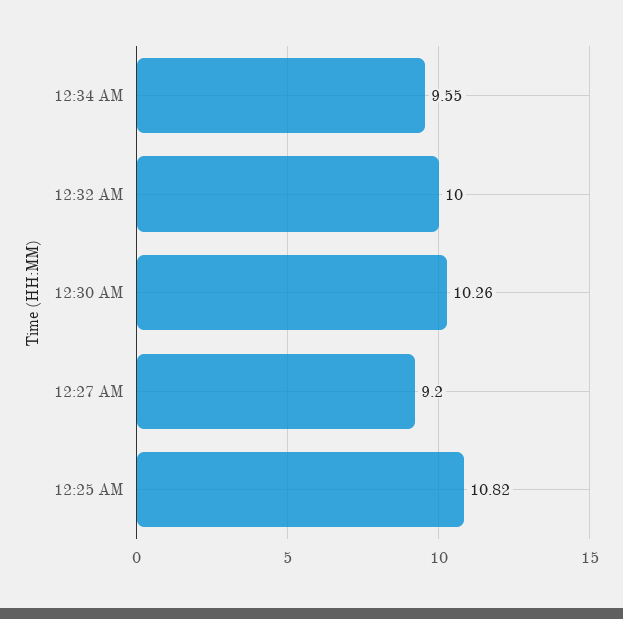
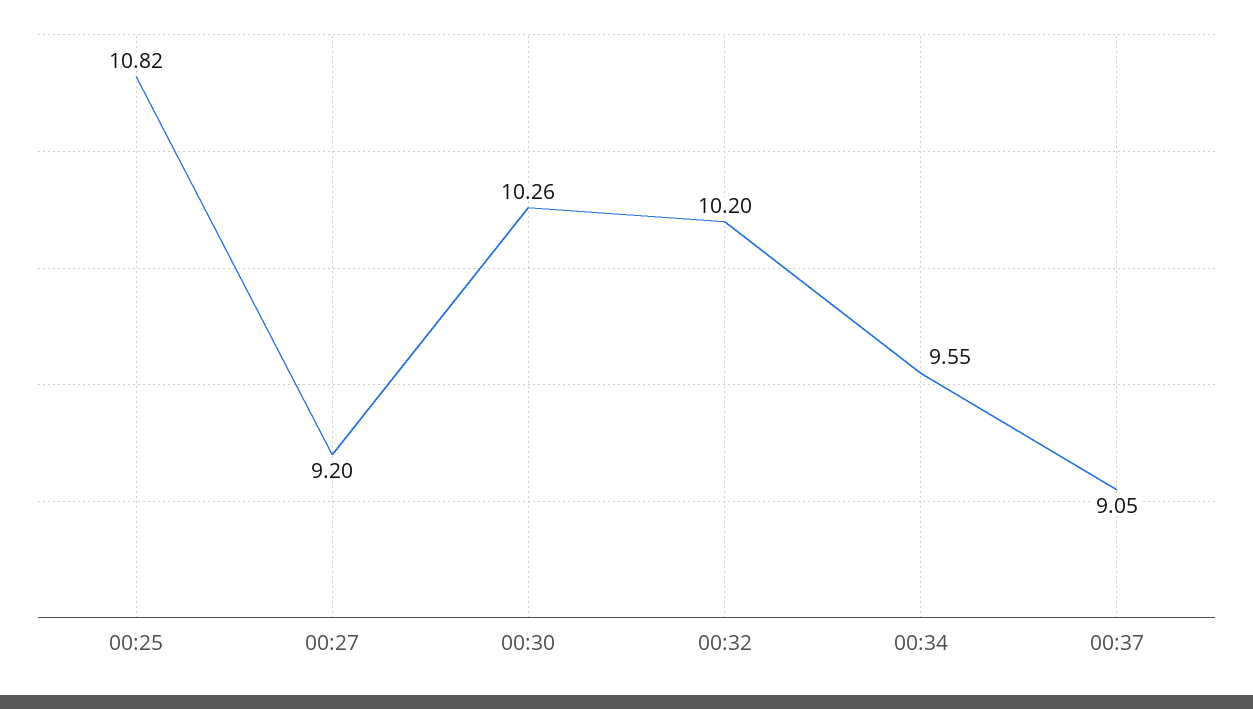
12:32 AM: 10 -> 10.2
00:37: none -> 9.05

